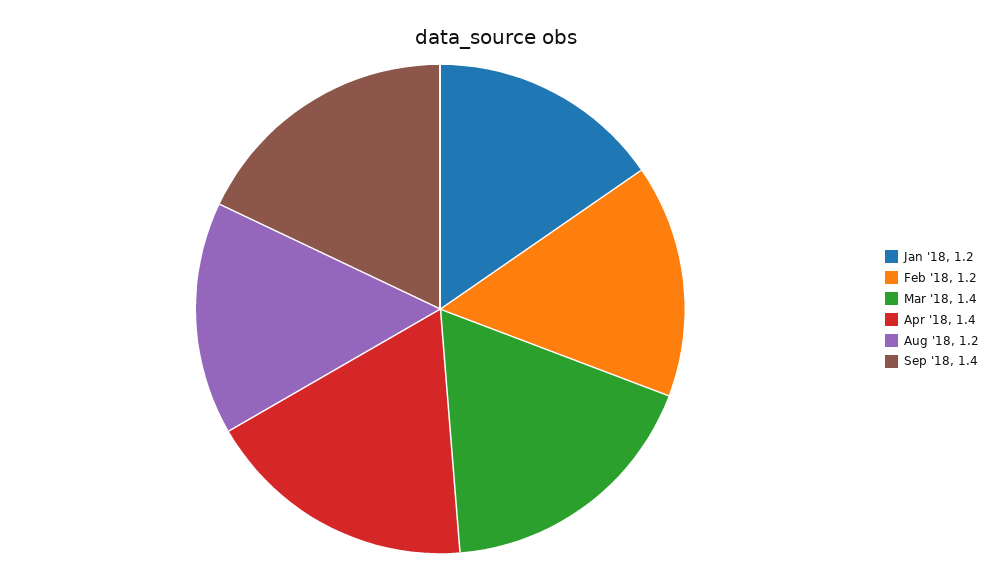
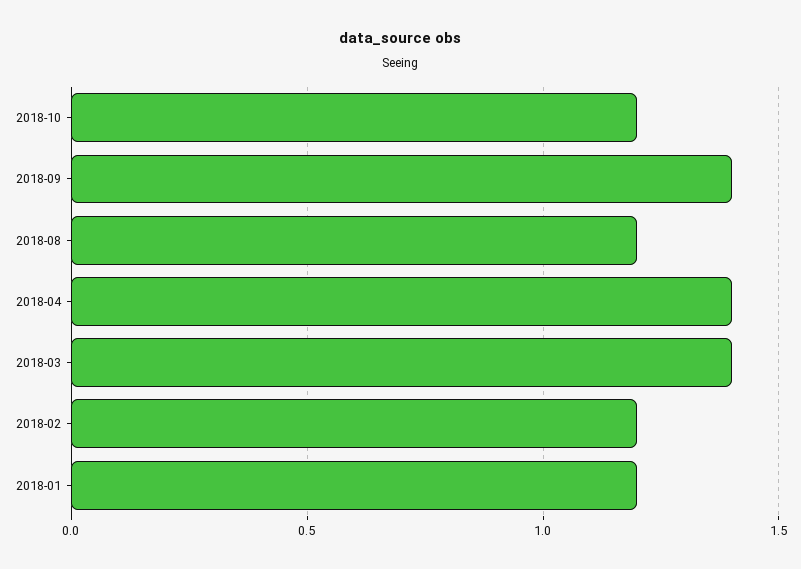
2018-10: none -> 1.2

